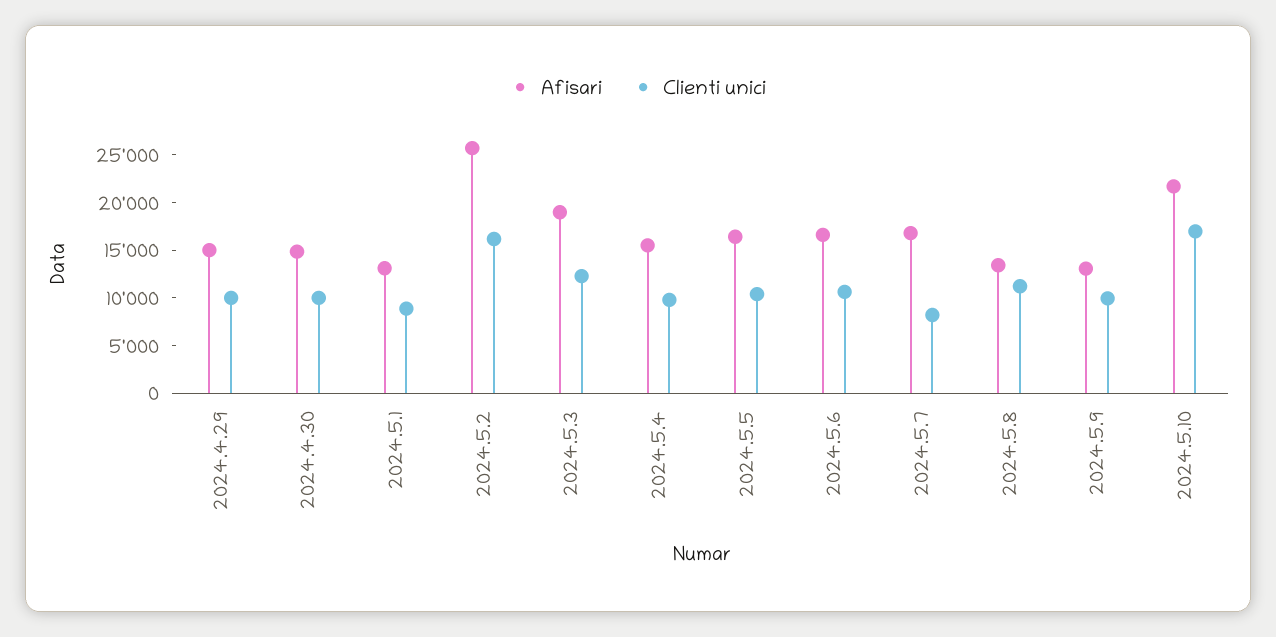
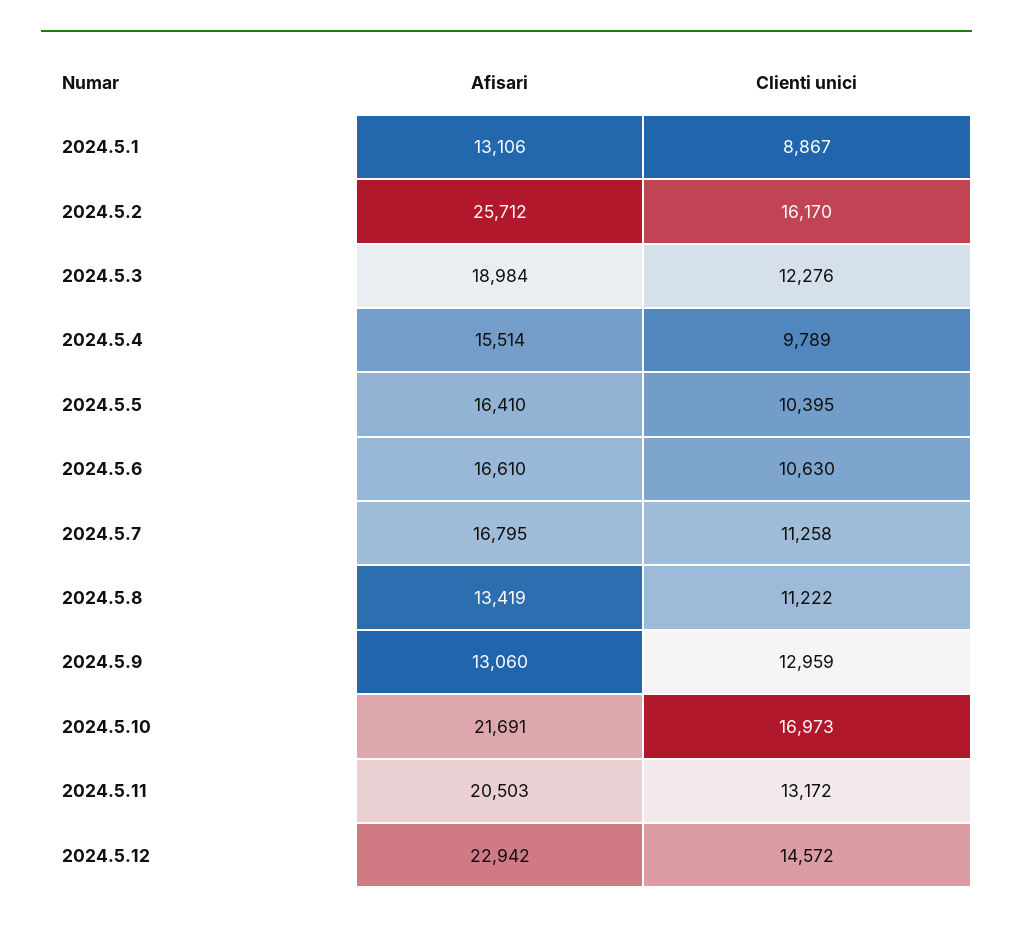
Afisari, 2024.4.29: 15000 -> none
Clienti unici, 2024.4.29: 10000 -> none
Afisari, 2024.4.30: 15000 -> none
Clienti unici, 2024.4.30: 10000 -> none
Clienti unici, 2024.5.7: 8000 -> 11258
Clienti unici, 2024.5.9: 10000 -> 12959
Afisari, 2024.5.11: none -> 20503
Clienti unici, 2024.5.11: none -> 13172
Afisari, 2024.5.12: none -> 22942
Clienti unici, 2024.5.12: none -> 14572

